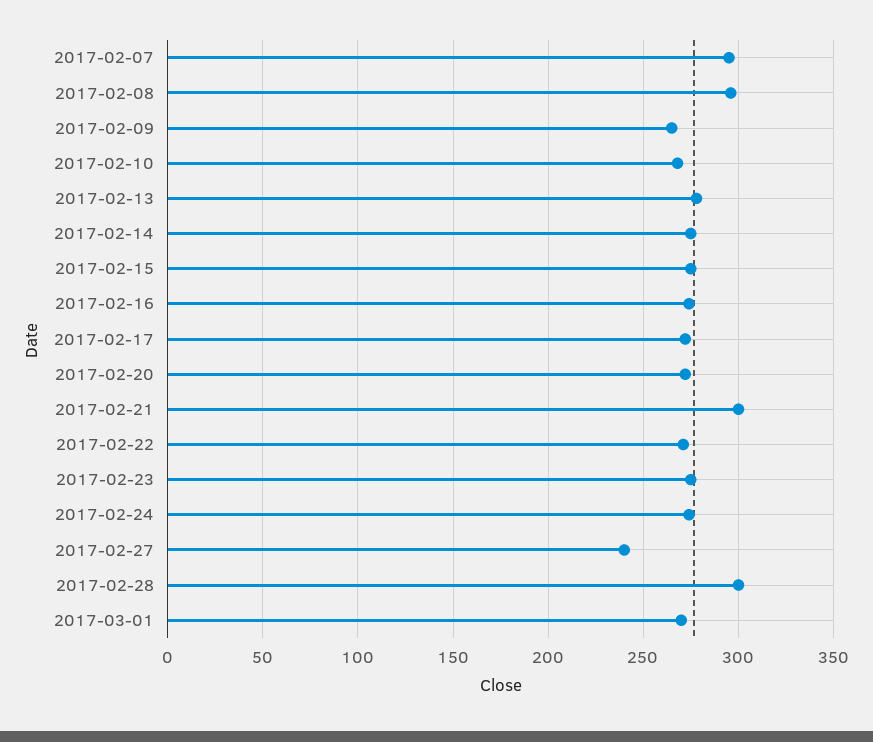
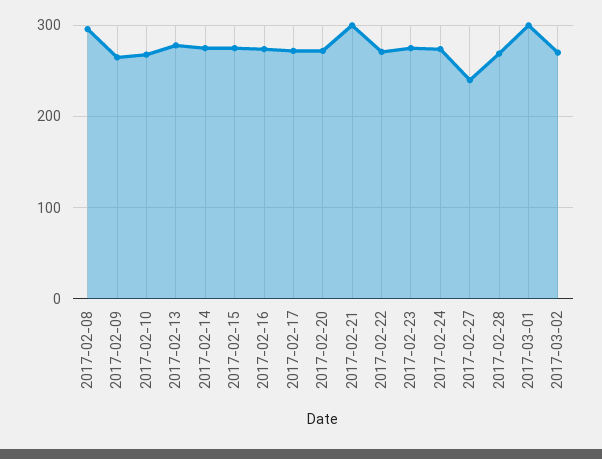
2017-02-07: 295 -> none
2017-02-28: 300 -> 270
2017-03-01: 270 -> 300
2017-03-02: none -> 270

